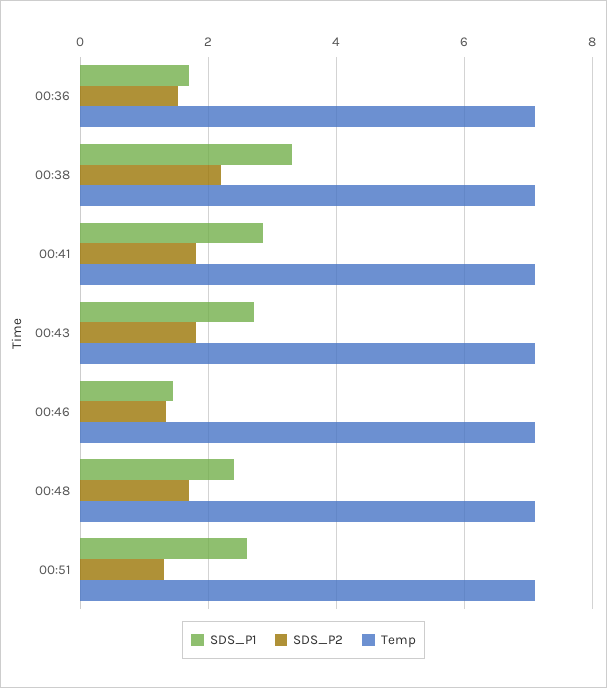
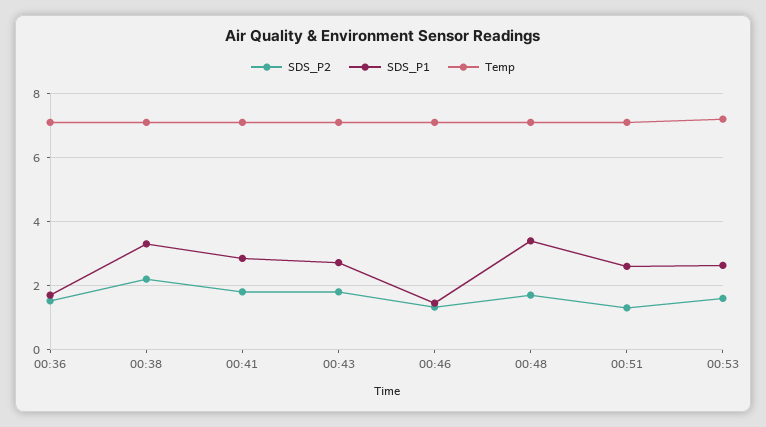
SDS_P1, 00:48: 2.4 -> 3.4
SDS_P2, 00:53: none -> 1.6
SDS_P1, 00:53: none -> 2.6
Temp, 00:53: none -> 7.2

